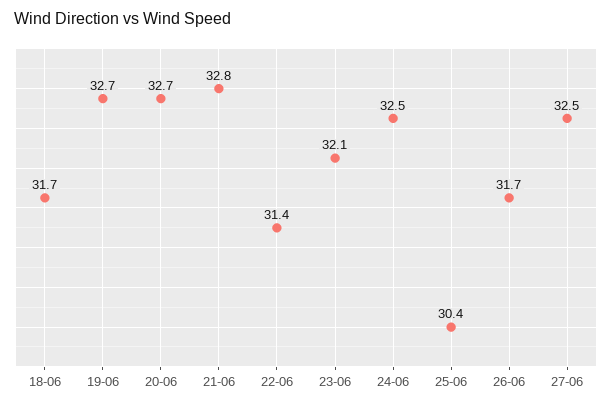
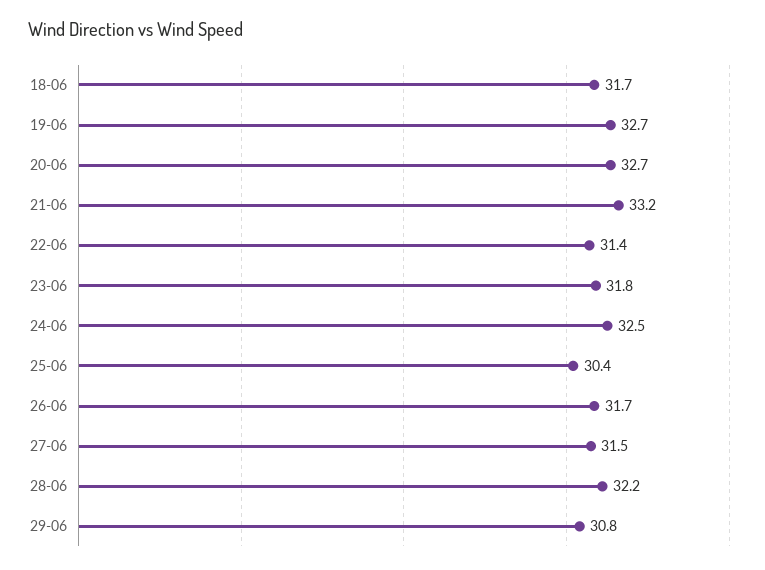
21-06: 32.8 -> 33.2
23-06: 32.1 -> 31.8
27-06: 32.5 -> 31.5
28-06: none -> 32.2
29-06: none -> 30.8

